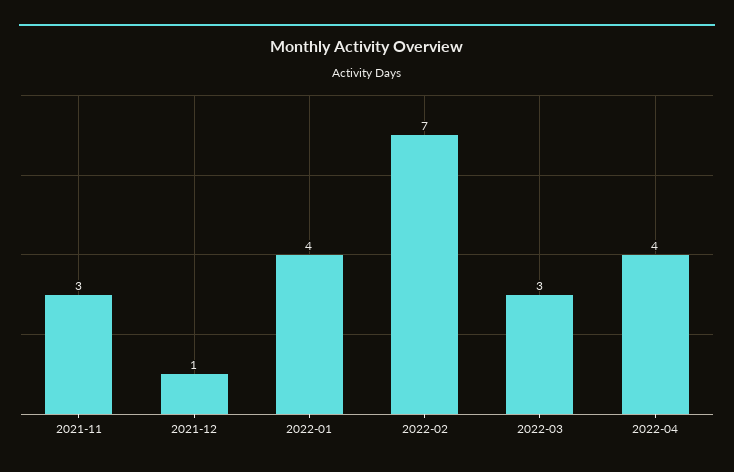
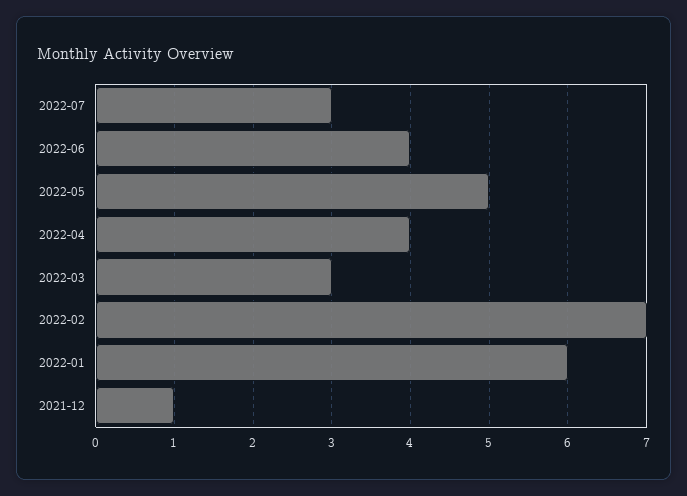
2021-11: 3 -> none
2022-01: 4 -> 6
2022-07: none -> 3
2022-06: none -> 4
2022-05: none -> 5

